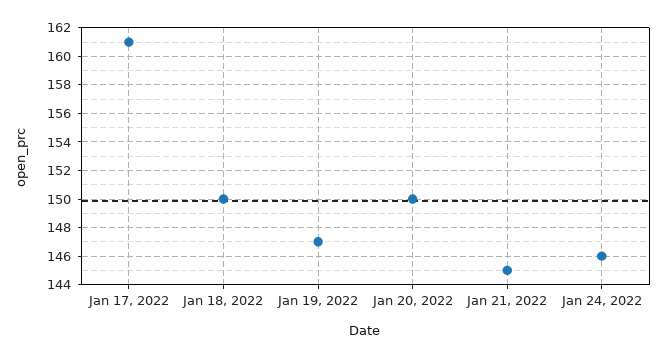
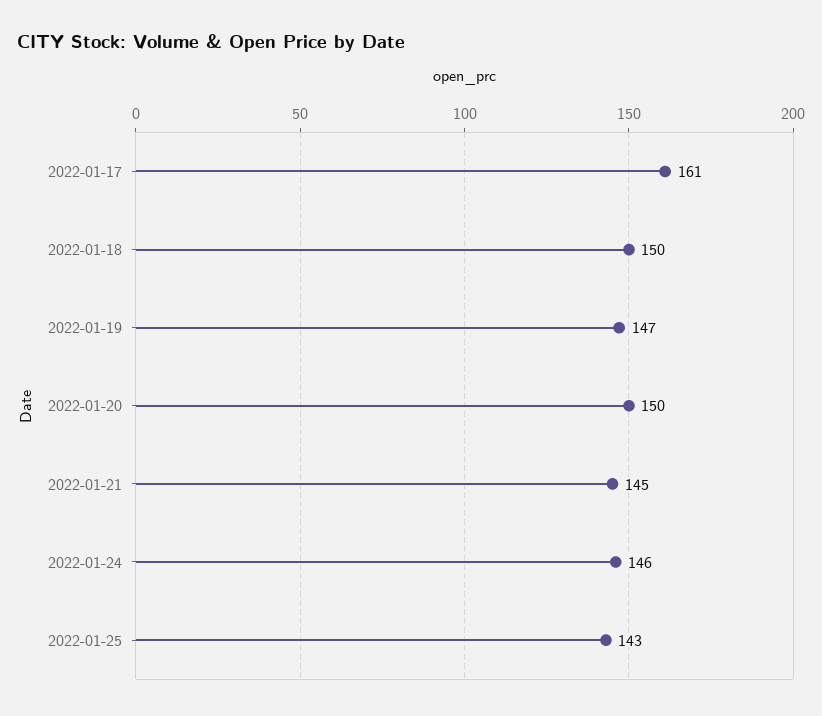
2022-01-25: none -> 143

